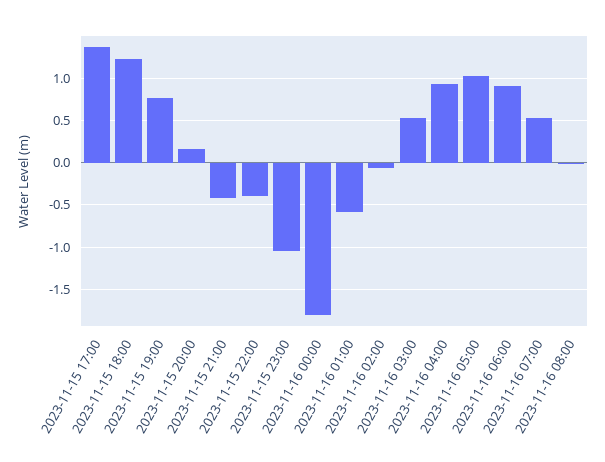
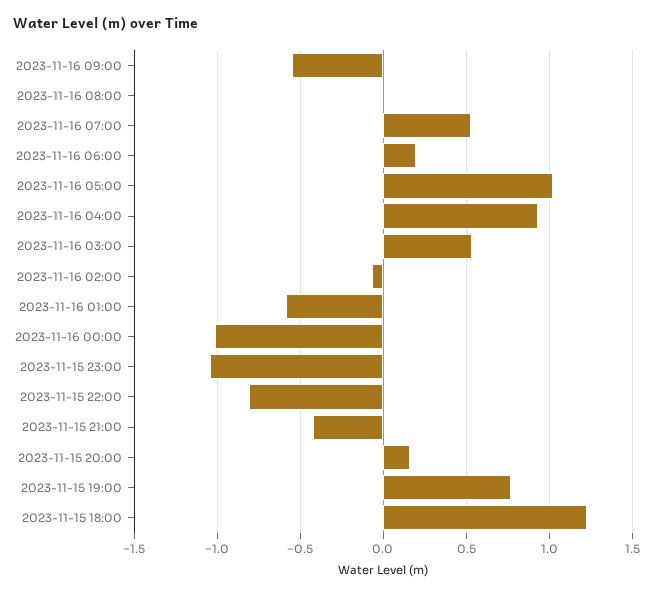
2023-11-15 17:00: 1.4 -> none
2023-11-15 22:00: -0.4 -> -0.8
2023-11-16 00:00: -1.8 -> -1
2023-11-16 06:00: 0.9 -> 0.2
2023-11-16 09:00: none -> -0.55

